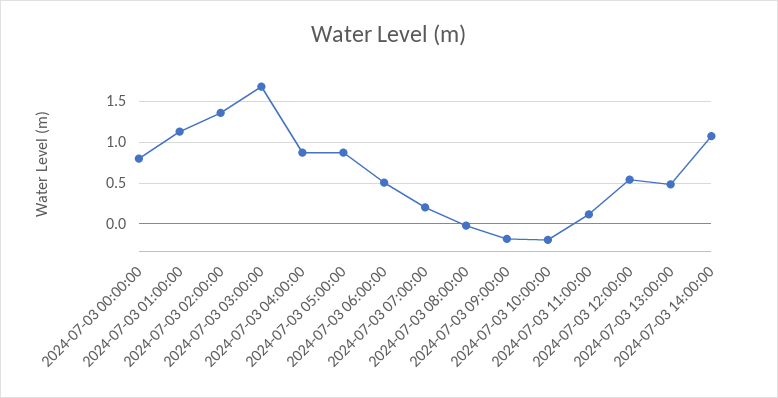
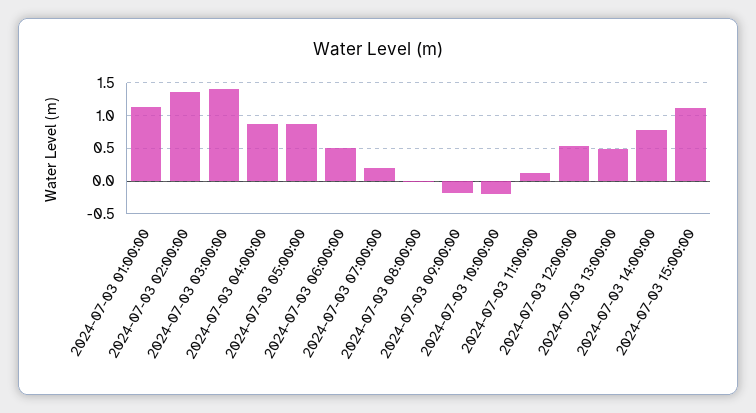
2024-07-03 00:00:00: 0.8 -> none
2024-07-03 03:00:00: 1.7 -> 1.4
2024-07-03 14:00:00: 1.1 -> 0.8
2024-07-03 15:00:00: none -> 1.1

